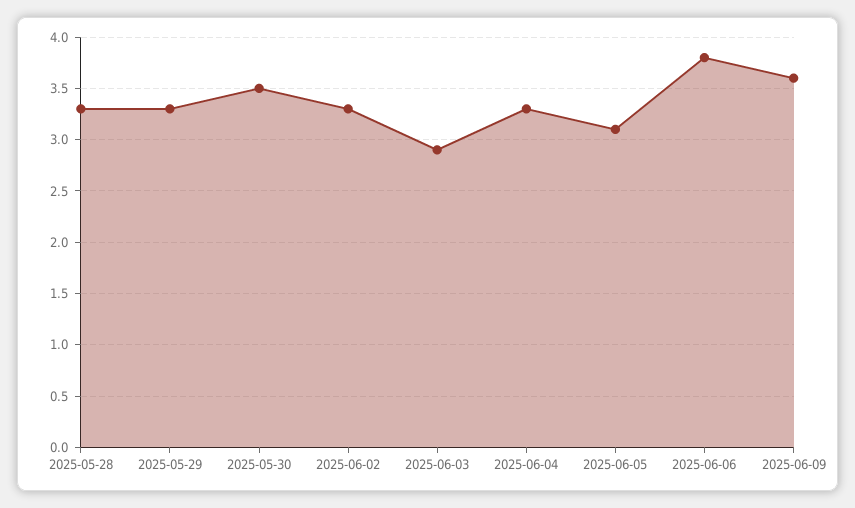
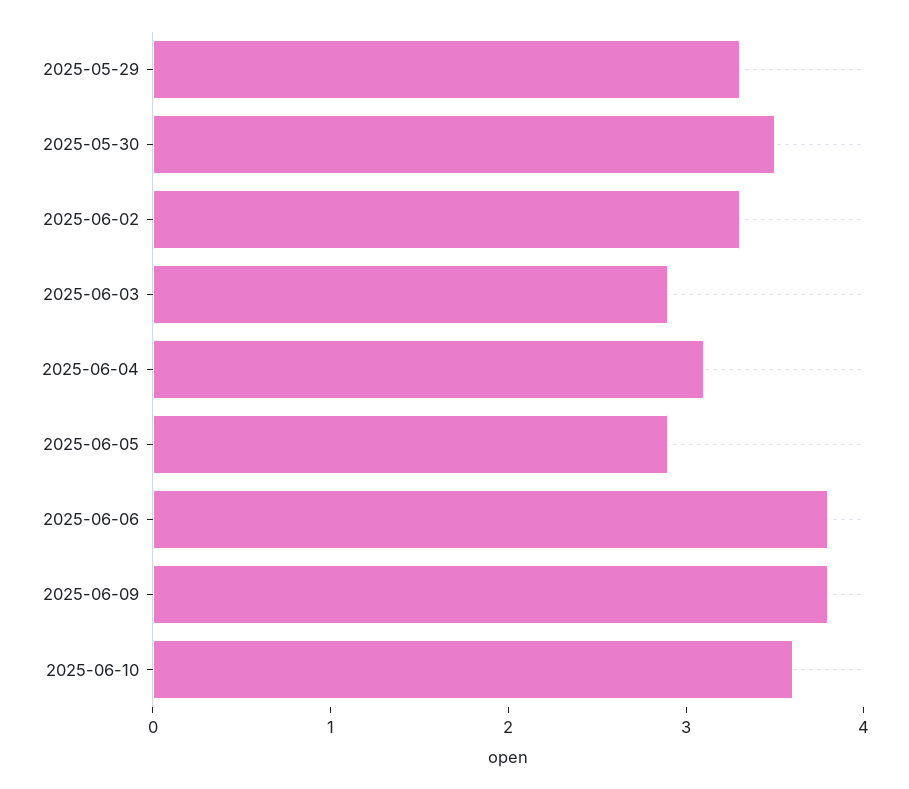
2025-05-28: 3.3 -> none
2025-06-04: 3.3 -> 3.1
2025-06-05: 3.1 -> 2.9
2025-06-09: 3.6 -> 3.8
2025-06-10: none -> 3.6

